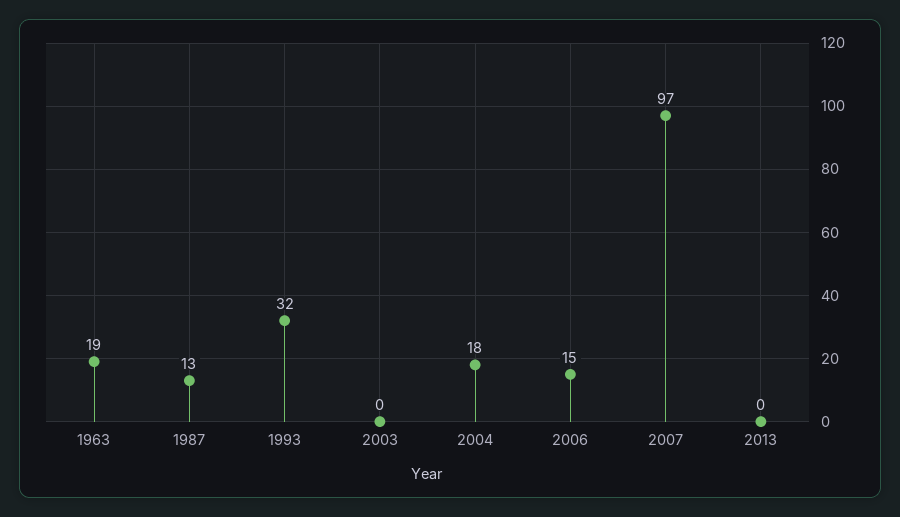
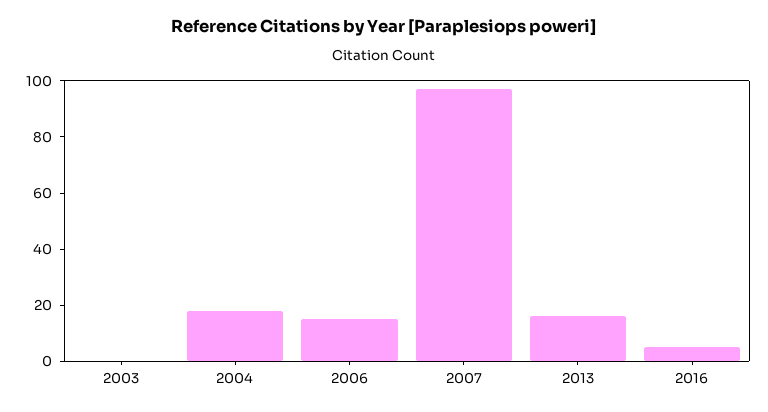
1963: 19 -> none
1987: 13 -> none
1993: 32 -> none
2013: 0 -> 15
2016: none -> 5

